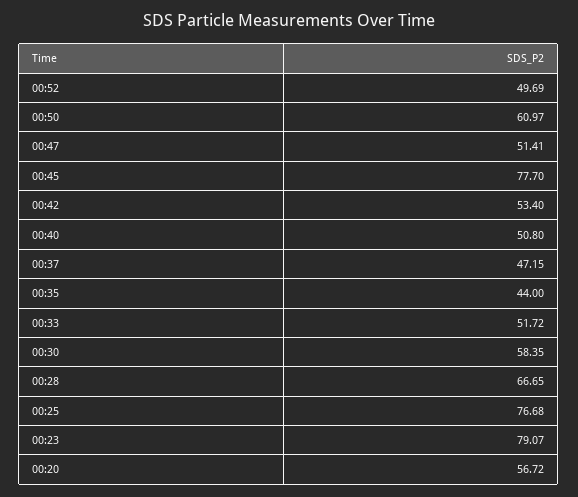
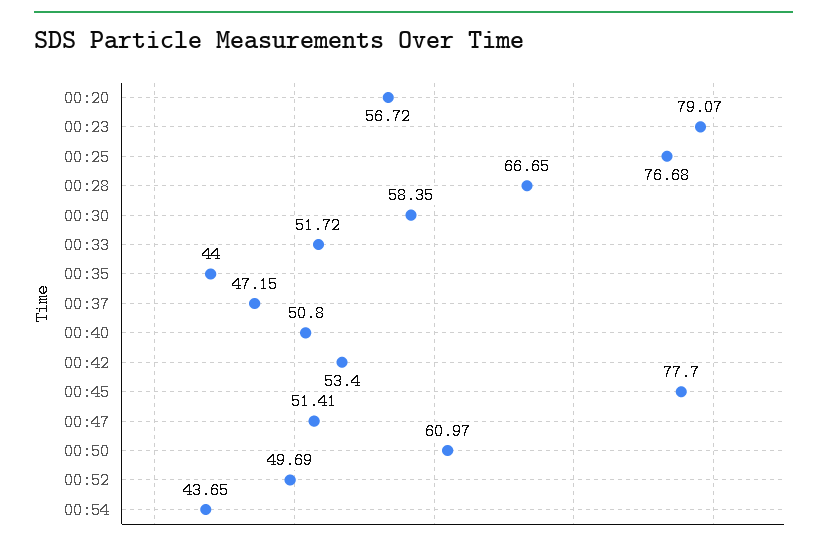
00:54: none -> 43.65

